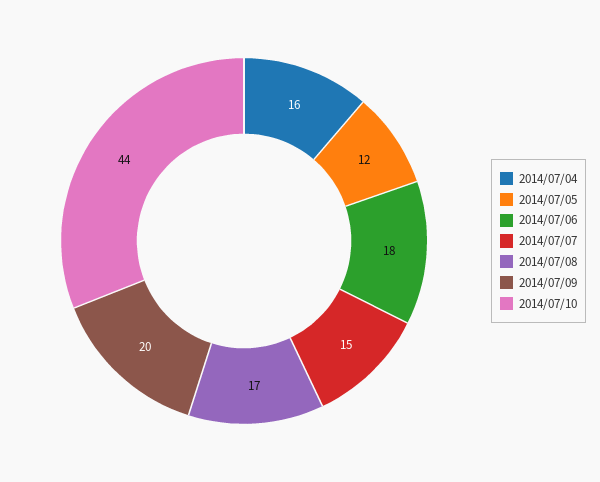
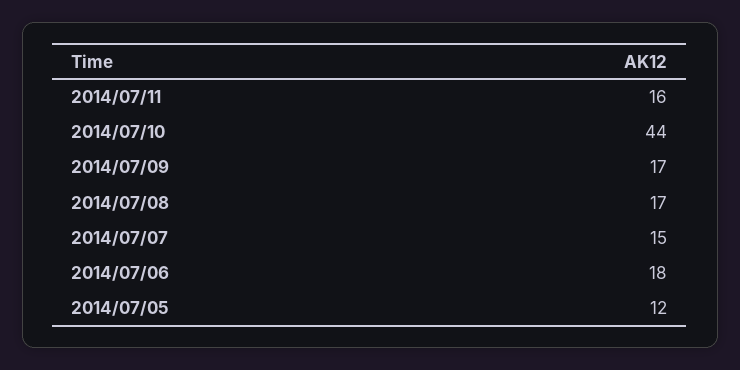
2014/07/04: 16 -> none
2014/07/09: 20 -> 17
2014/07/11: none -> 16

